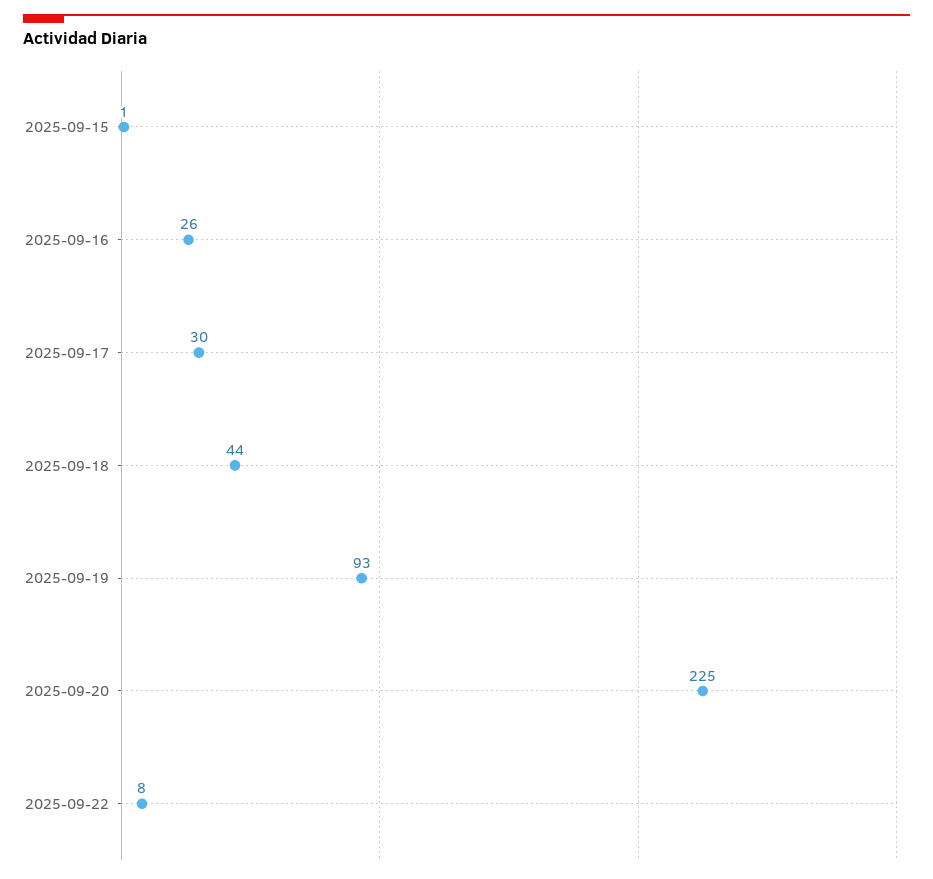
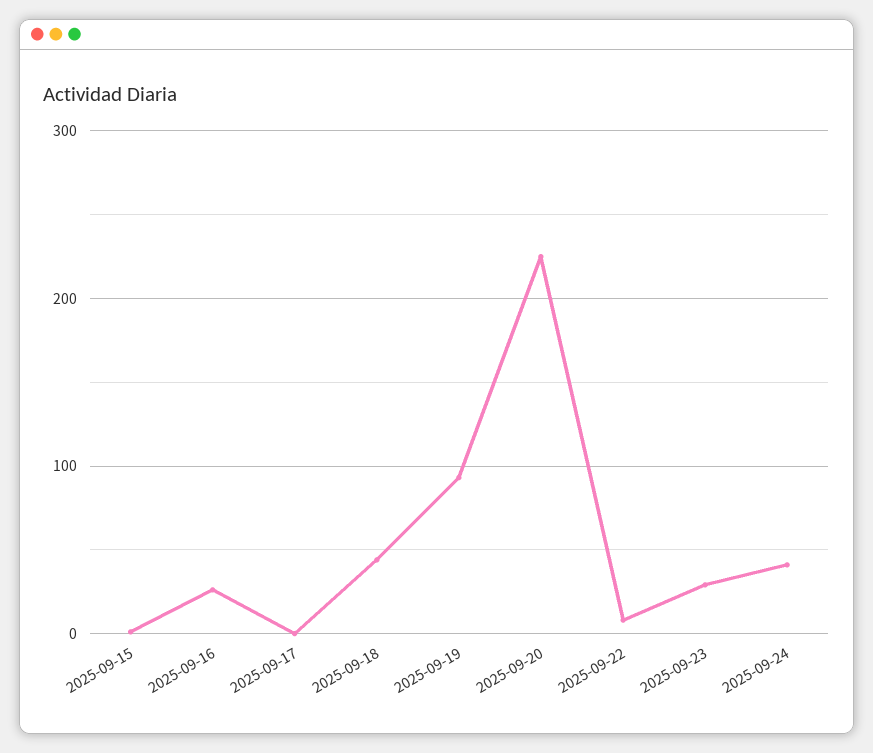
2025-09-17: 30 -> 0
2025-09-23: none -> 30
2025-09-24: none -> 40

